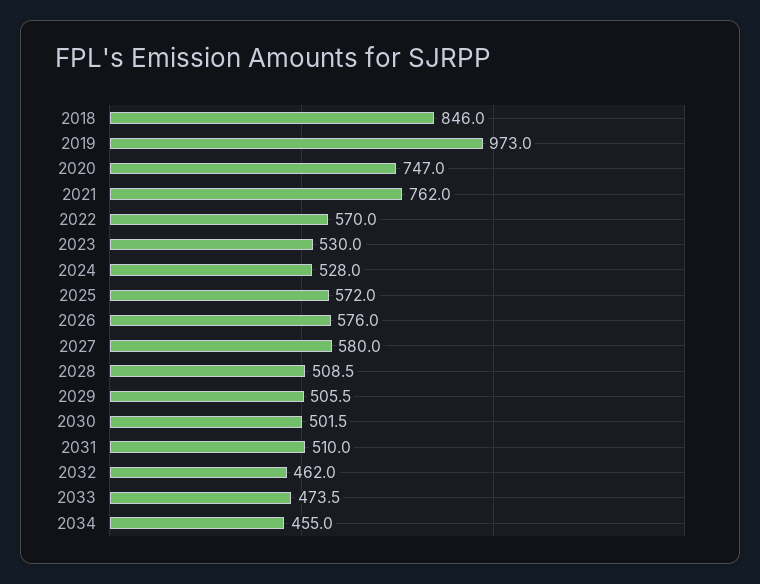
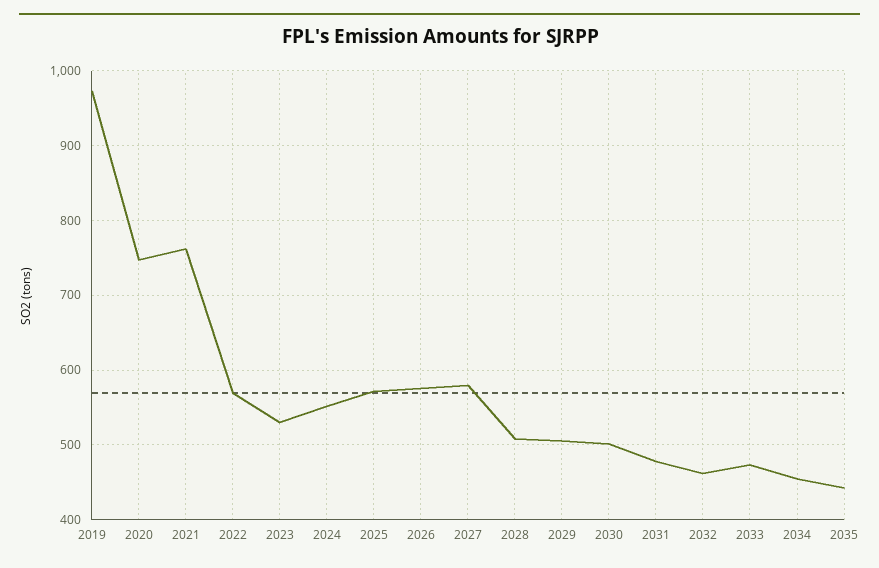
2018: 846 -> none
2024: 528 -> 550
2031: 510 -> 480
2035: none -> 440

